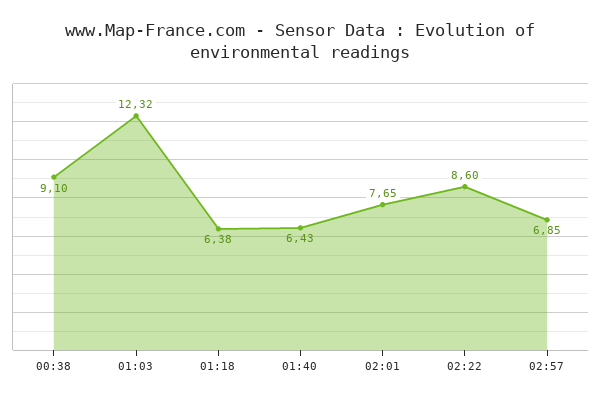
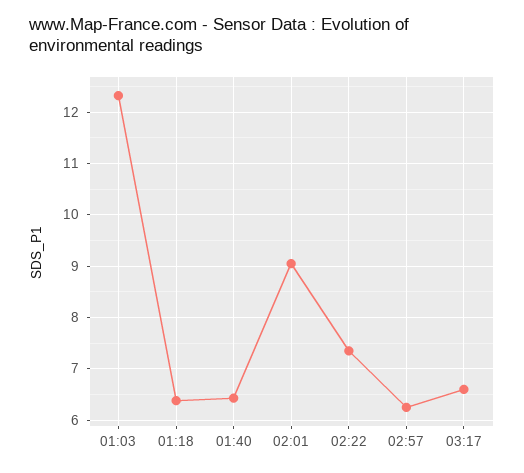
00:38: 9.1 -> none
02:01: 7.65 -> 9
02:22: 8.6 -> 7.4
02:57: 6.85 -> 6.2
03:17: none -> 6.6

